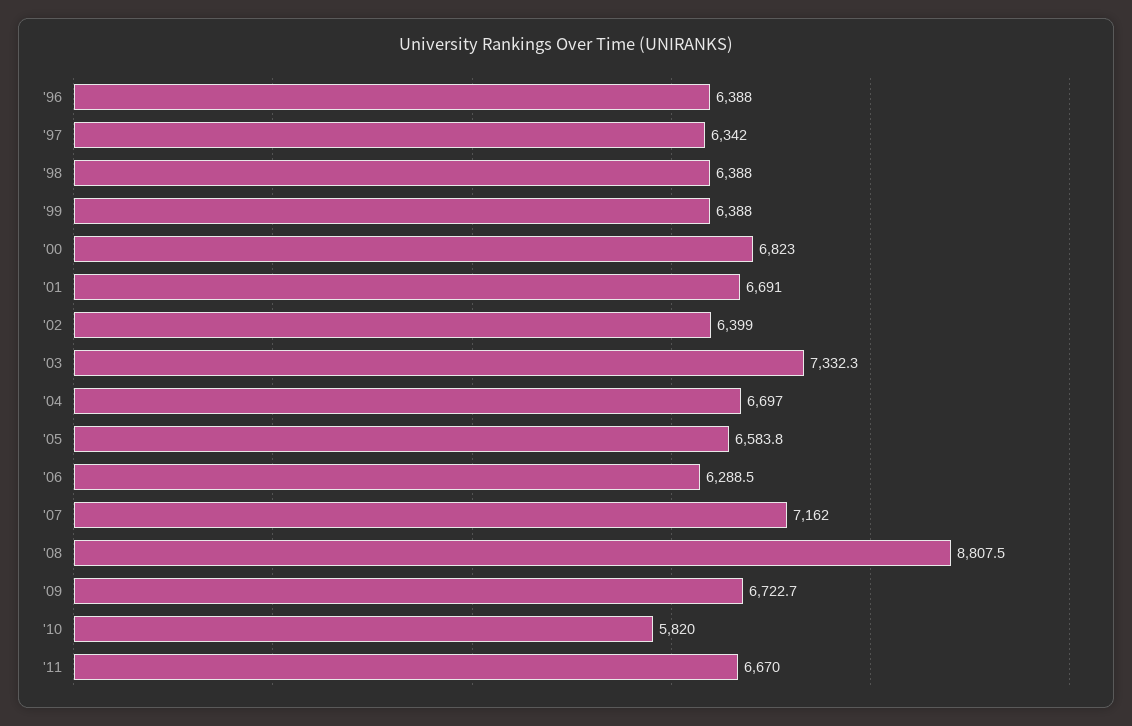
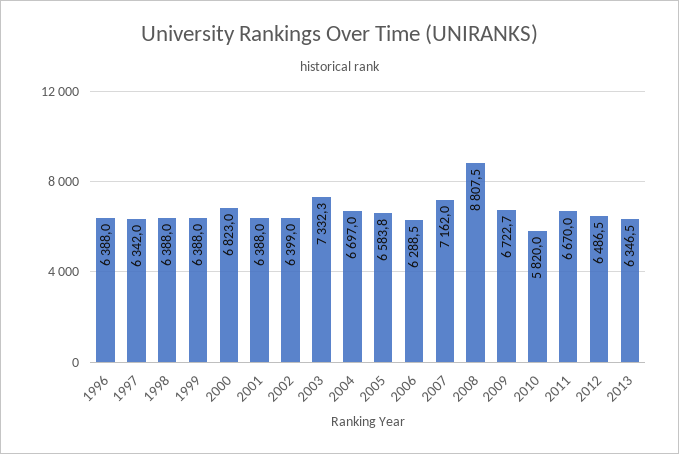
'01: 6691 -> 6388
2012: none -> 6486.5
2013: none -> 6346.5

